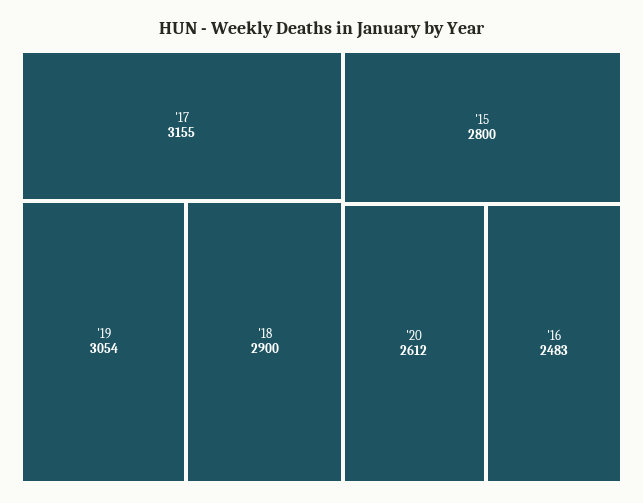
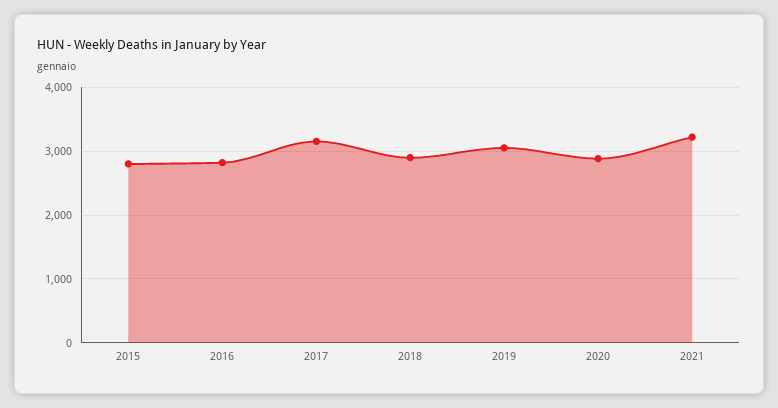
'20: 2612 -> 2900
'16: 2483 -> 2800
2021: none -> 3200

